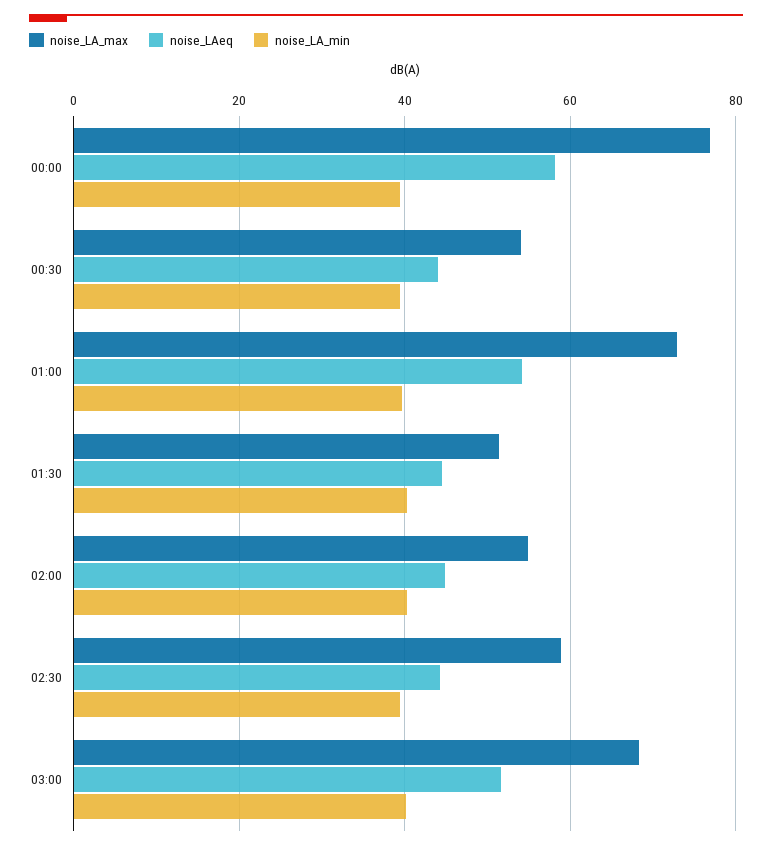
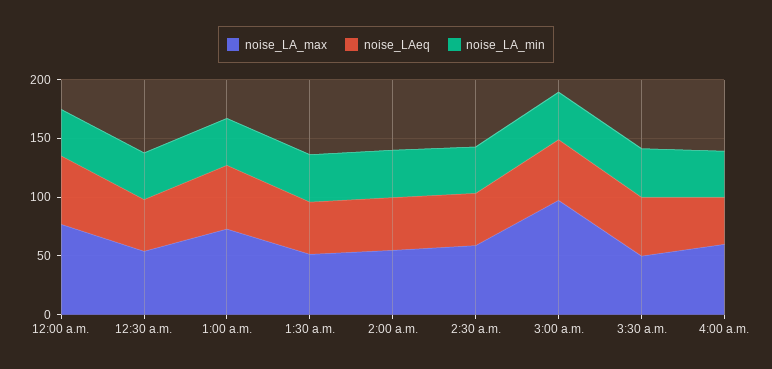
noise_LA_max, 03:00: 68 -> 100
noise_LA_max, 3:30 a.m.: none -> 50
noise_LAeq, 3:30 a.m.: none -> 50
noise_LA_min, 3:30 a.m.: none -> 40
noise_LA_max, 4:00 a.m.: none -> 60
noise_LAeq, 4:00 a.m.: none -> 40
noise_LA_min, 4:00 a.m.: none -> 40

